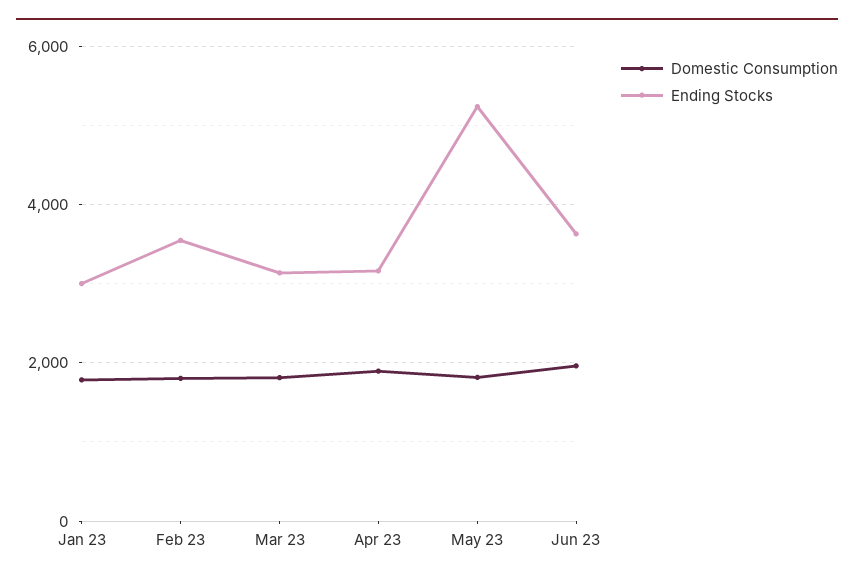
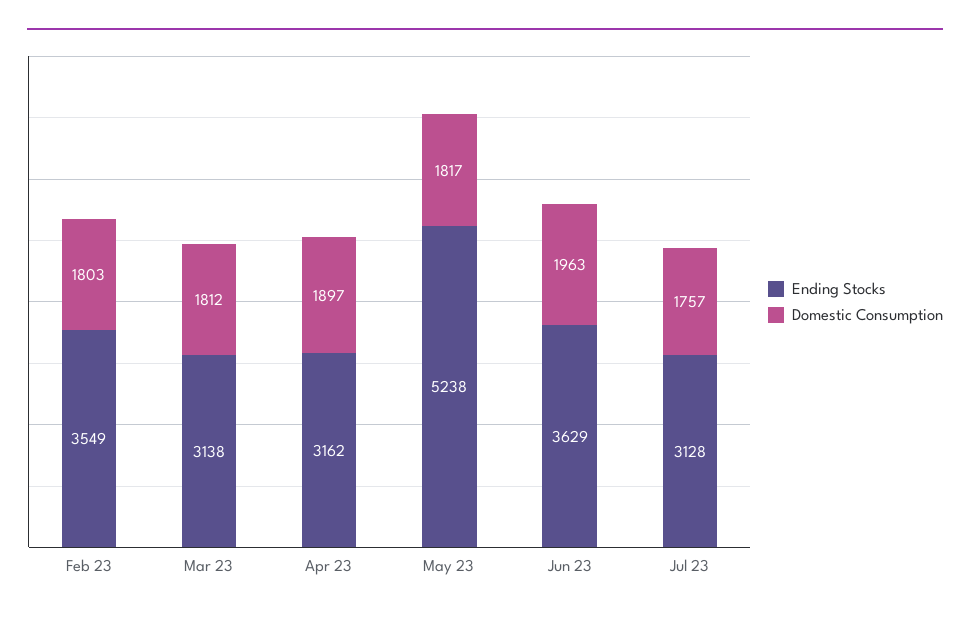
Domestic Consumption, Jan 23: 1800 -> none
Ending Stocks, Jan 23: 3000 -> none
Ending Stocks, Jul 23: none -> 3128
Domestic Consumption, Jul 23: none -> 1757

